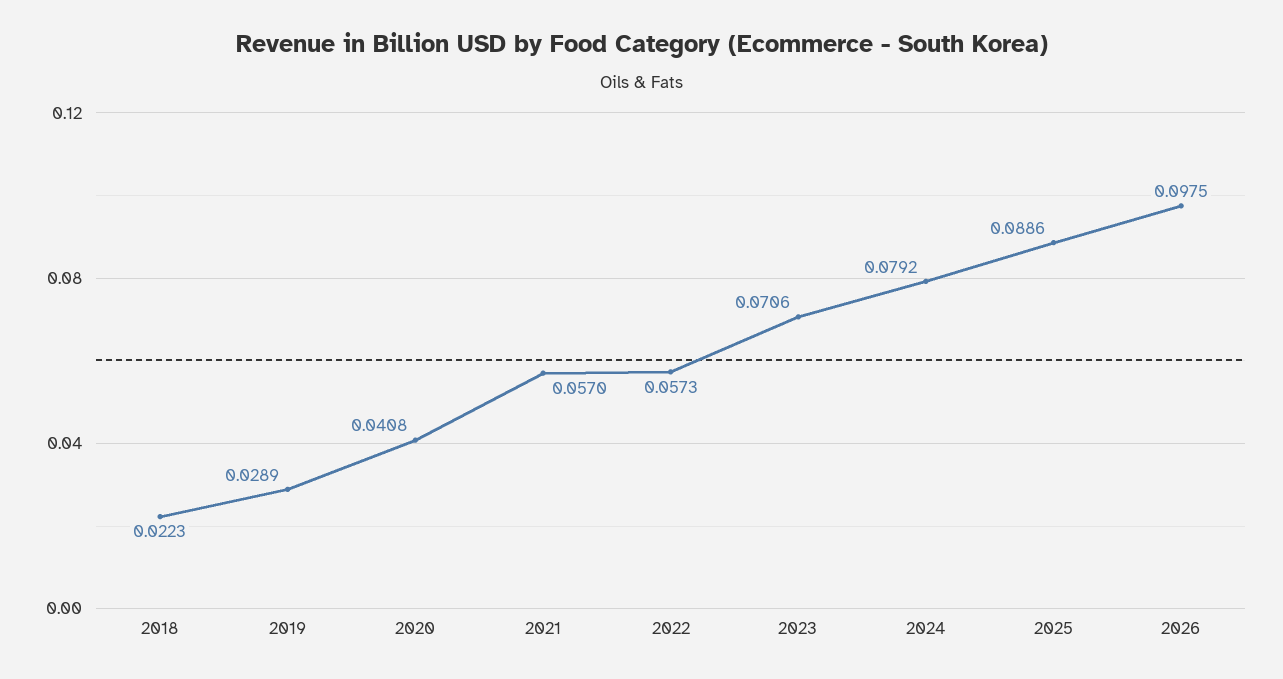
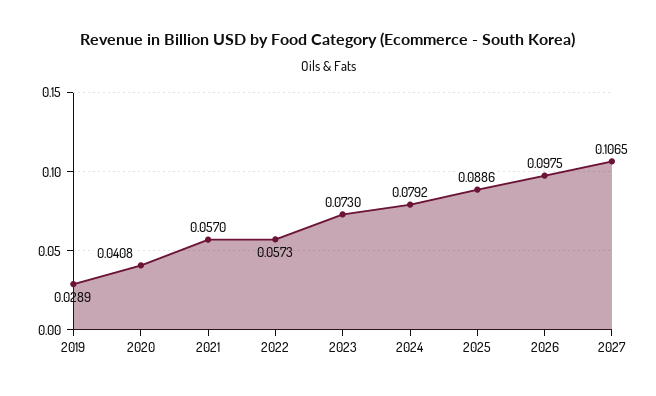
2018: 0.0223 -> none
2023: 0.0706 -> 0.073
2027: none -> 0.1065

